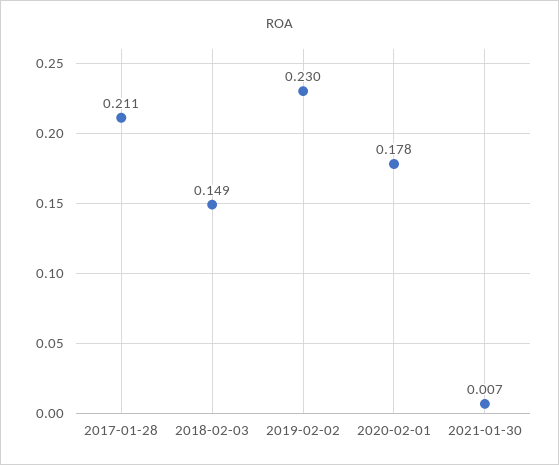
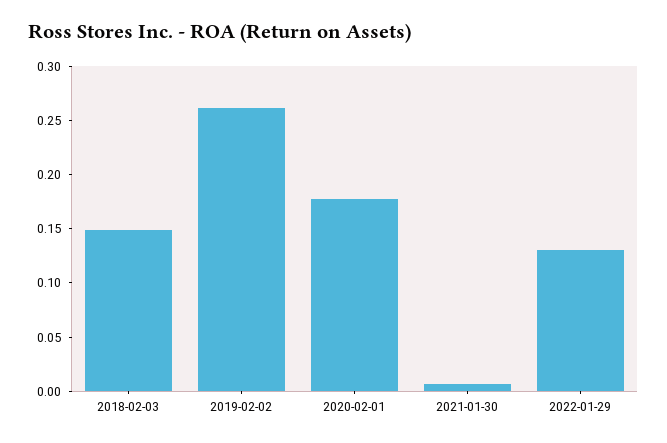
2017-01-28: 0.211 -> none
2019-02-02: 0.23 -> 0.26
2022-01-29: none -> 0.13

